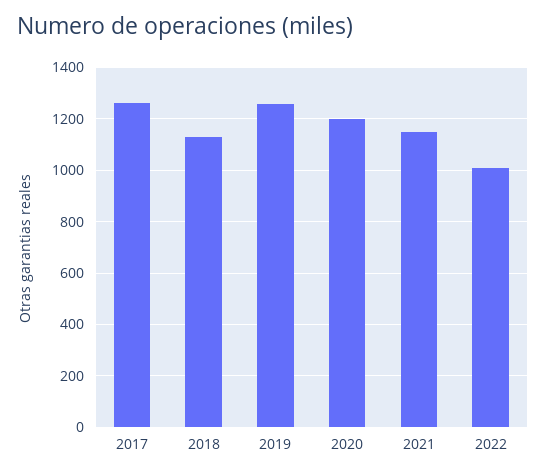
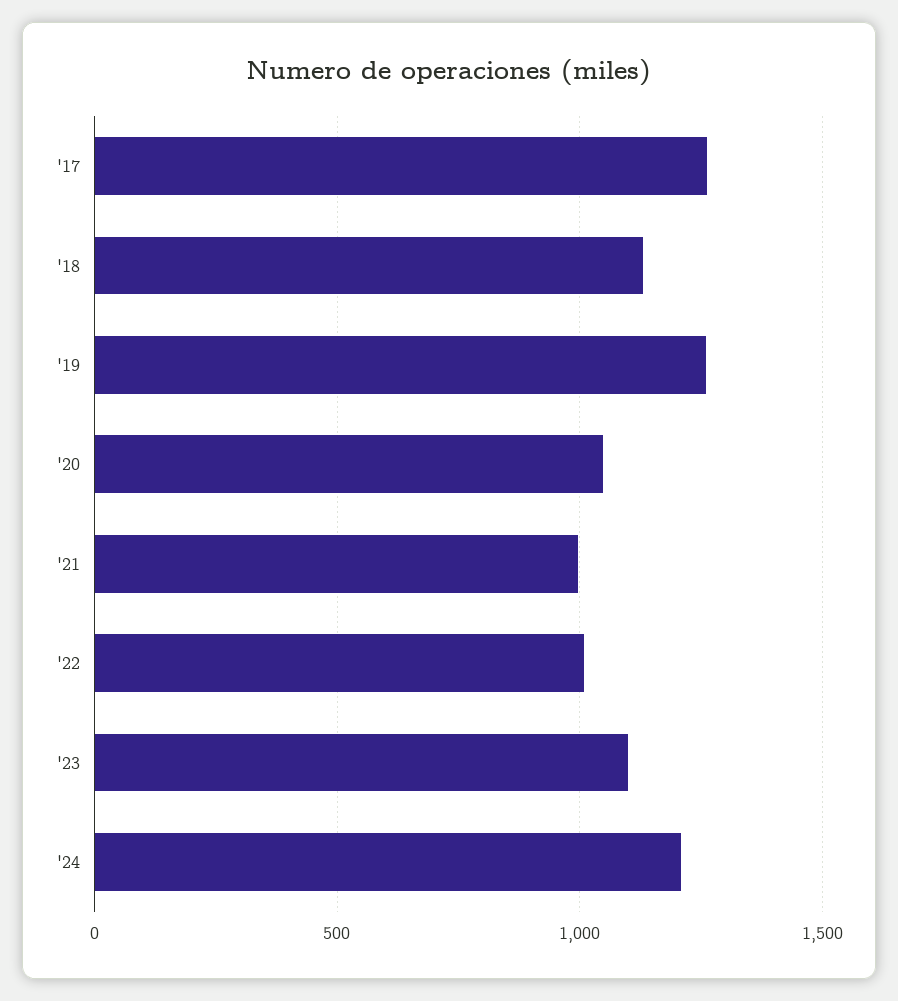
2020: 1200 -> 1050
2021: 1150 -> 1000
'23: none -> 1100
'24: none -> 1200

